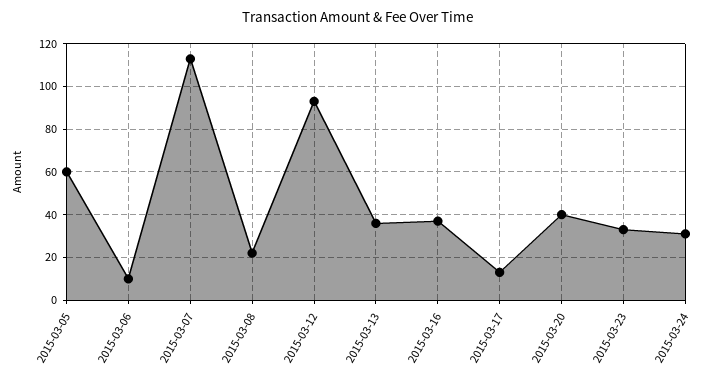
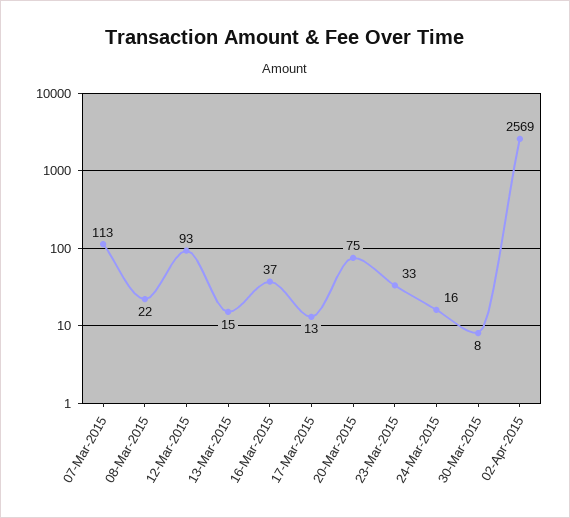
2015-03-05: 60 -> none
2015-03-06: 10 -> none
2015-03-13: 35 -> 15
2015-03-20: 40 -> 75
2015-03-24: 30 -> 16
30-Mar-2015: none -> 8
02-Apr-2015: none -> 2569

